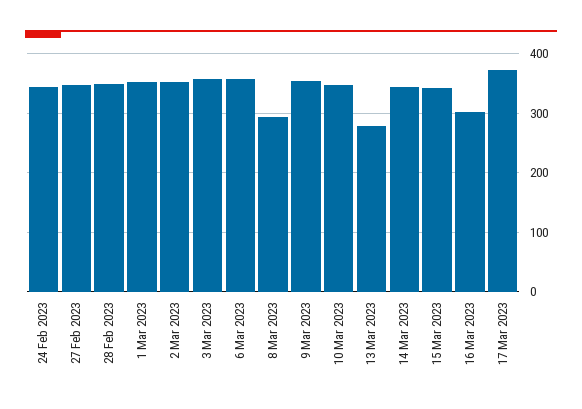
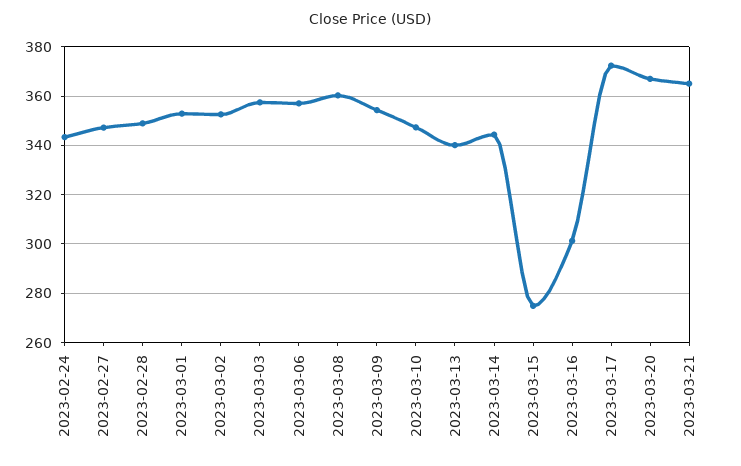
8 Mar 2023: 300 -> 360
13 Mar 2023: 280 -> 340
15 Mar 2023: 340 -> 275
2023-03-20: none -> 367.5
2023-03-21: none -> 365

